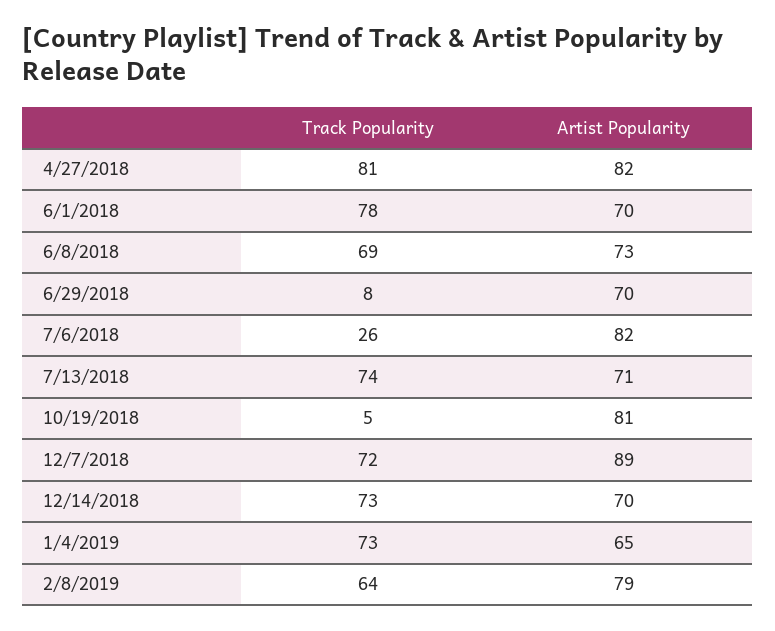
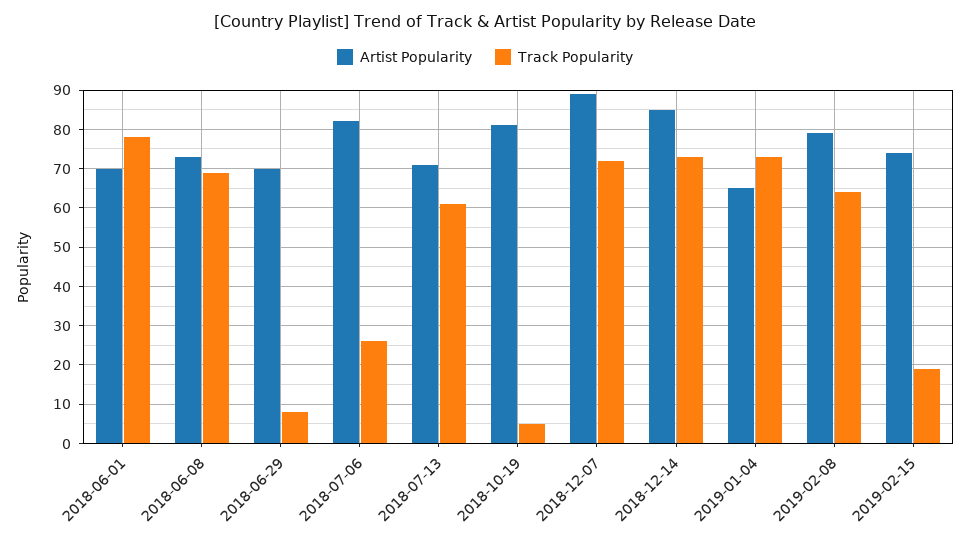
Track Popularity, 4/27/2018: 81 -> none
Artist Popularity, 4/27/2018: 82 -> none
Track Popularity, 7/13/2018: 74 -> 60
Artist Popularity, 12/14/2018: 70 -> 85
Artist Popularity, 2019-02-15: none -> 75
Track Popularity, 2019-02-15: none -> 20

